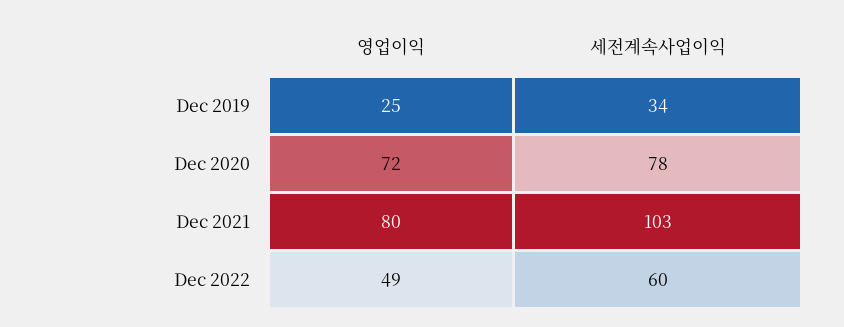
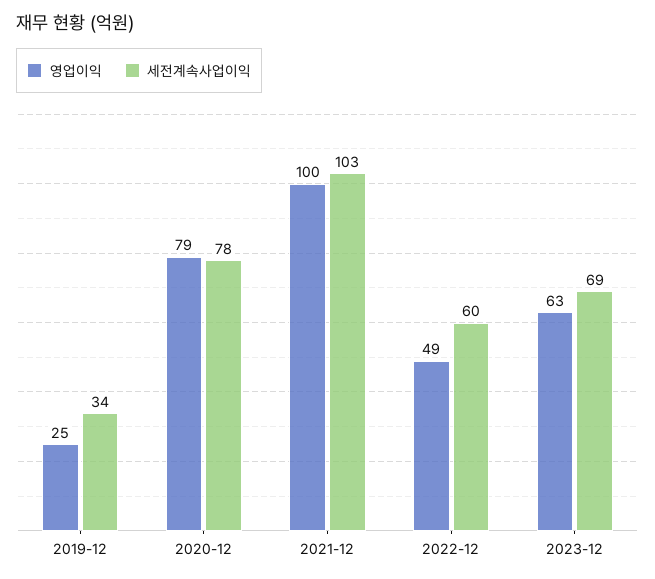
영업이익, Dec 2020: 72 -> 79
영업이익, Dec 2021: 80 -> 100
영업이익, 2023-12: none -> 63
세전계속사업이익, 2023-12: none -> 69

